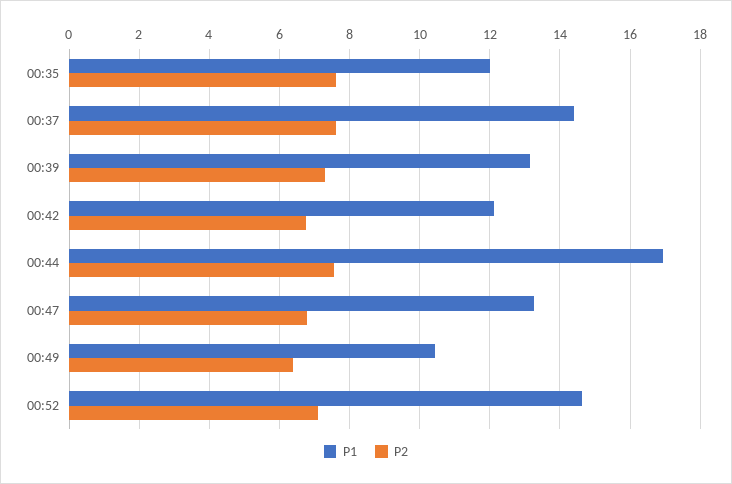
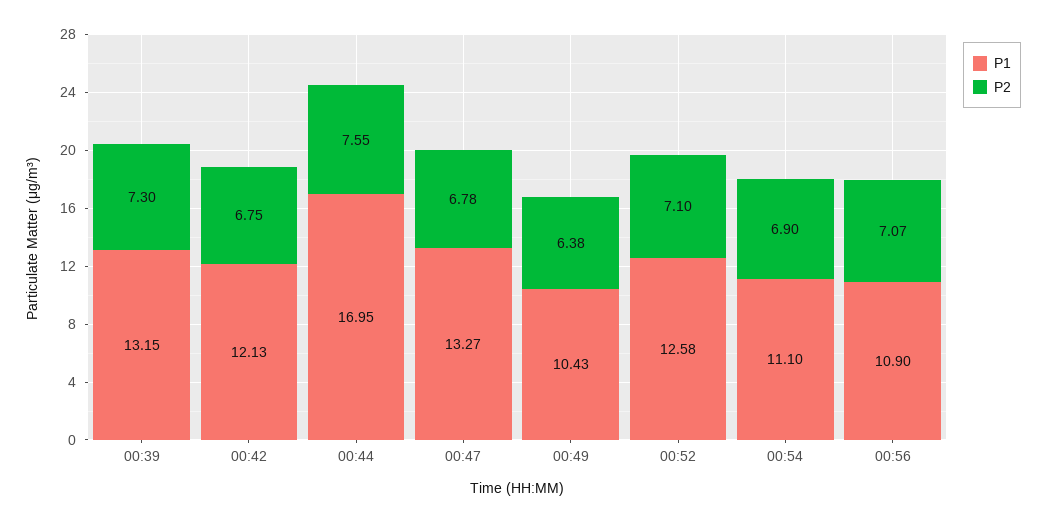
P1, 00:35: 12 -> none
P2, 00:35: 7.6 -> none
P1, 00:37: 14.4 -> none
P2, 00:37: 7.6 -> none
P1, 00:52: 14.6 -> 12.58
P1, 00:54: none -> 11.1
P2, 00:54: none -> 6.9
P1, 00:56: none -> 10.9
P2, 00:56: none -> 7.07

